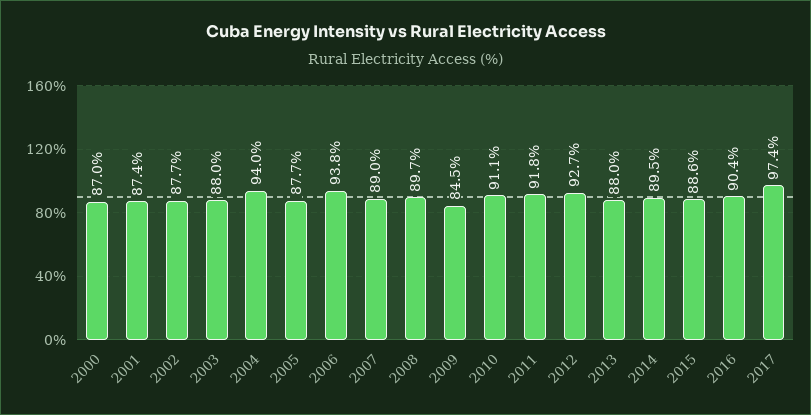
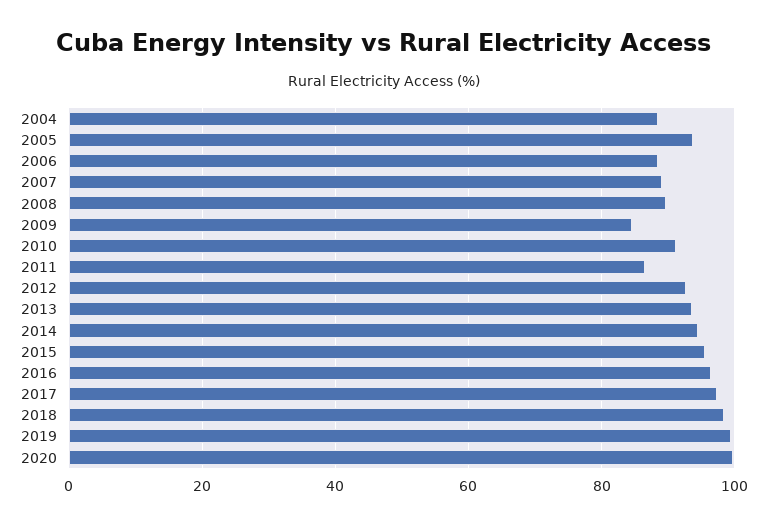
2000: 87 -> none
2001: 87.4 -> none
2002: 87.7 -> none
2003: 88 -> none
2004: 94 -> 88
2005: 87.7 -> 94
2006: 93.8 -> 88
2011: 91.8 -> 86
2013: 88 -> 94
2014: 89.5 -> 94
2015: 88.6 -> 96
2016: 90.4 -> 96
2018: none -> 98
2019: none -> 100
2020: none -> 100

